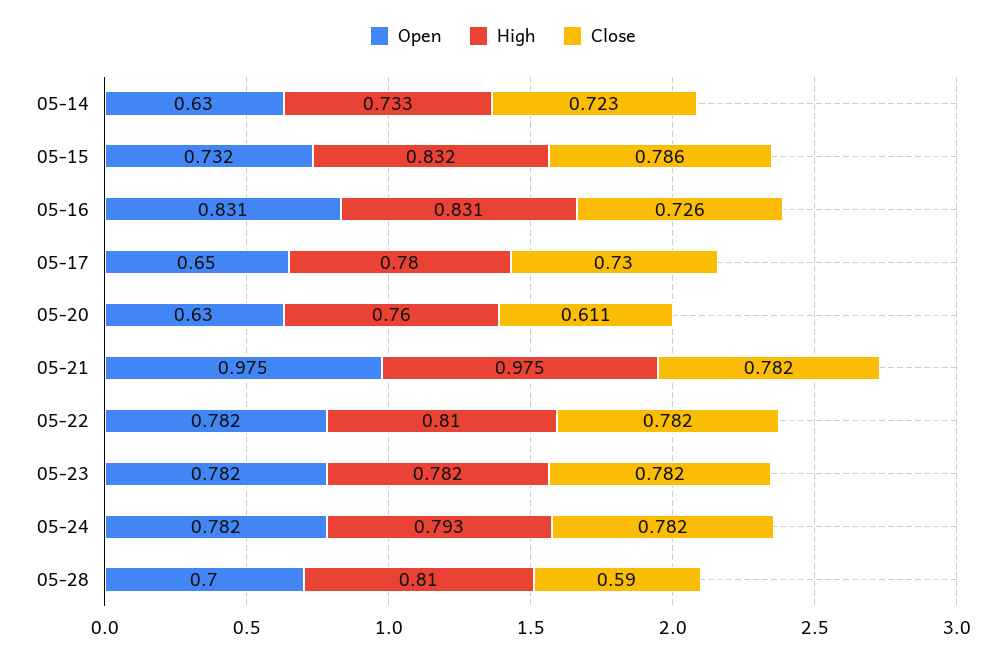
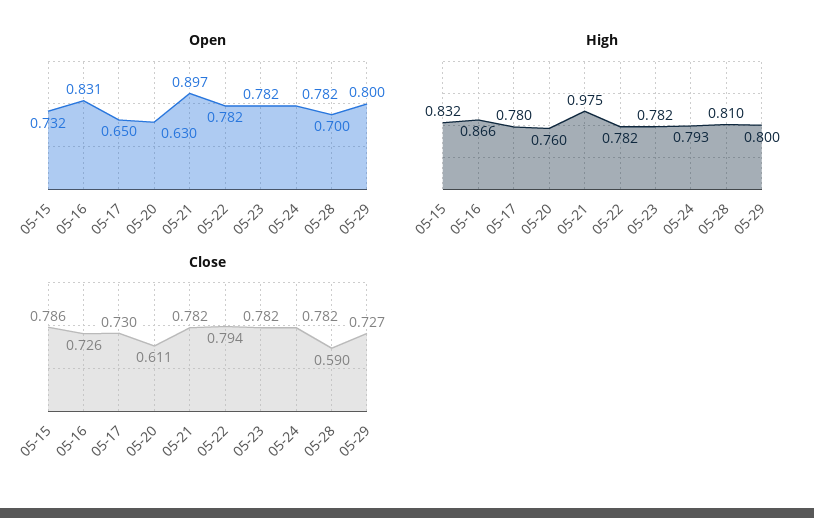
Open, 05-14: 0.63 -> none
High, 05-14: 0.733 -> none
Close, 05-14: 0.723 -> none
High, 05-16: 0.831 -> 0.866
Open, 05-21: 0.975 -> 0.897
High, 05-22: 0.81 -> 0.782
Close, 05-22: 0.782 -> 0.794
Open, 05-29: none -> 0.8
High, 05-29: none -> 0.8
Close, 05-29: none -> 0.727

